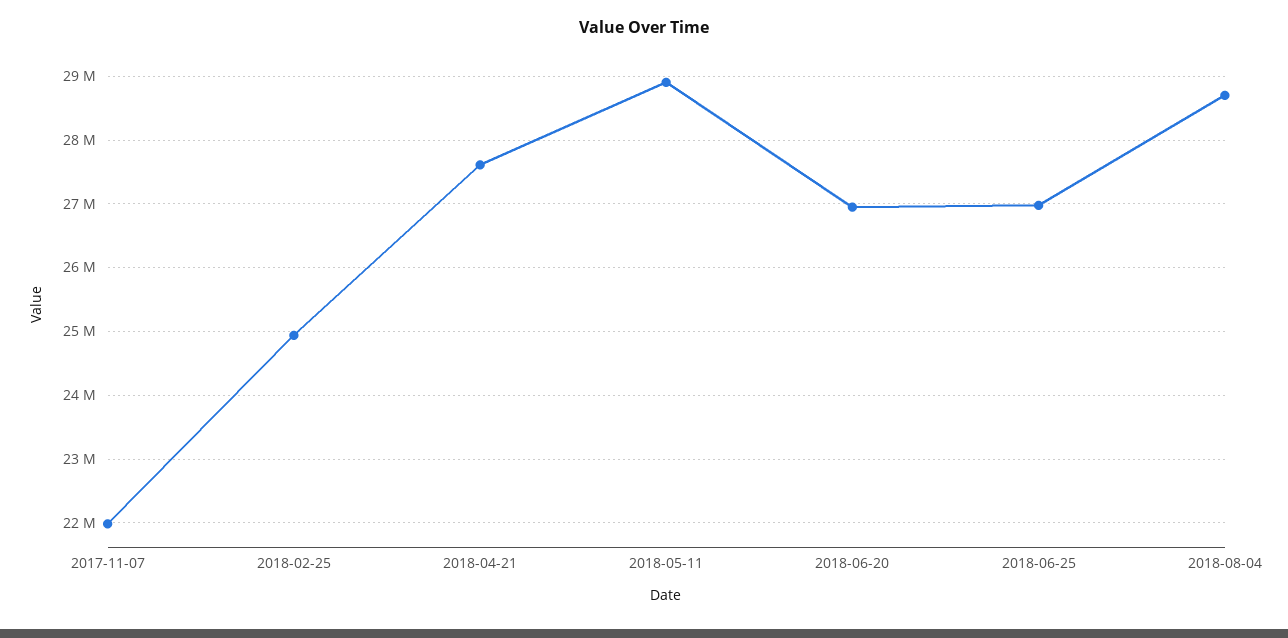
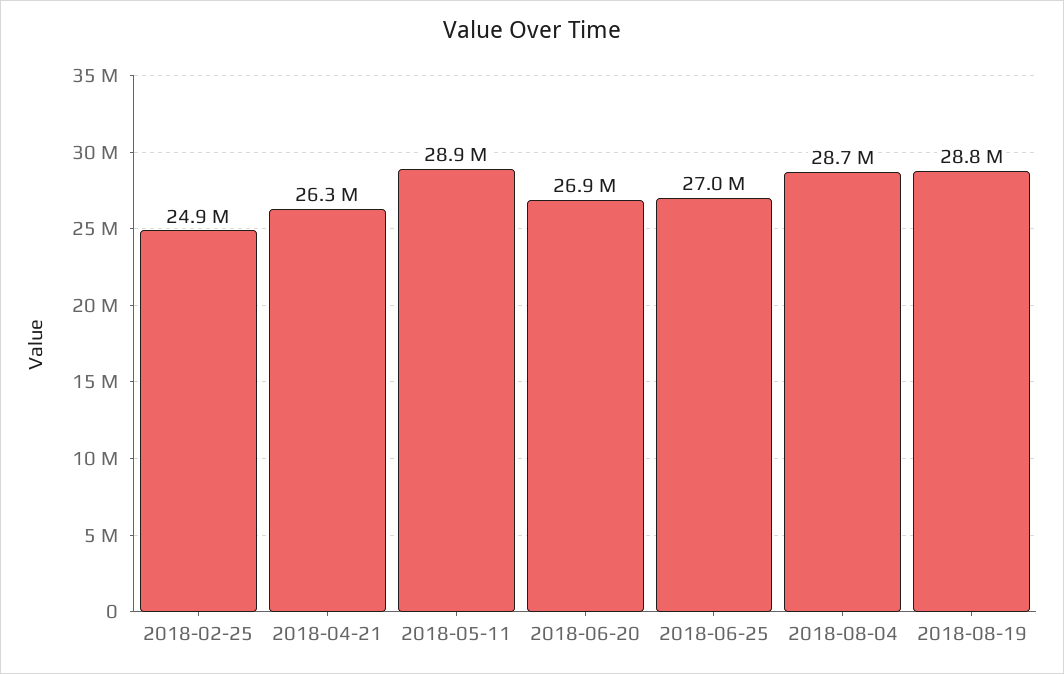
2017-11-07: 22000000 -> none
2018-04-21: 27600000 -> 26300000
2018-08-19: none -> 28800000

